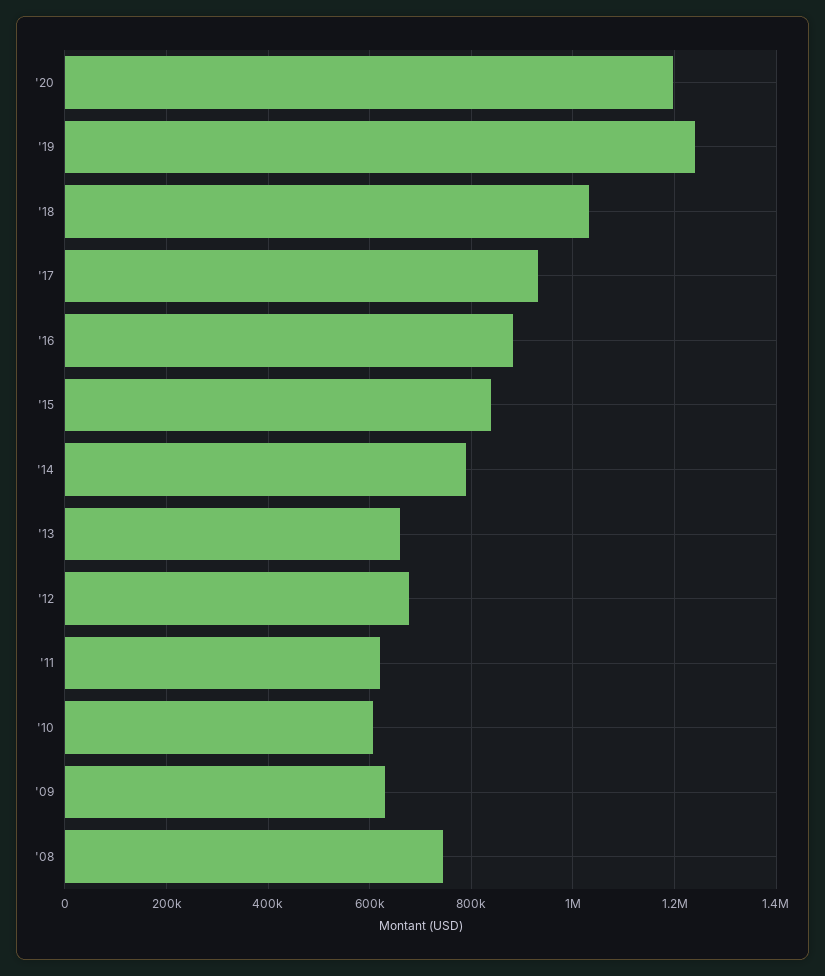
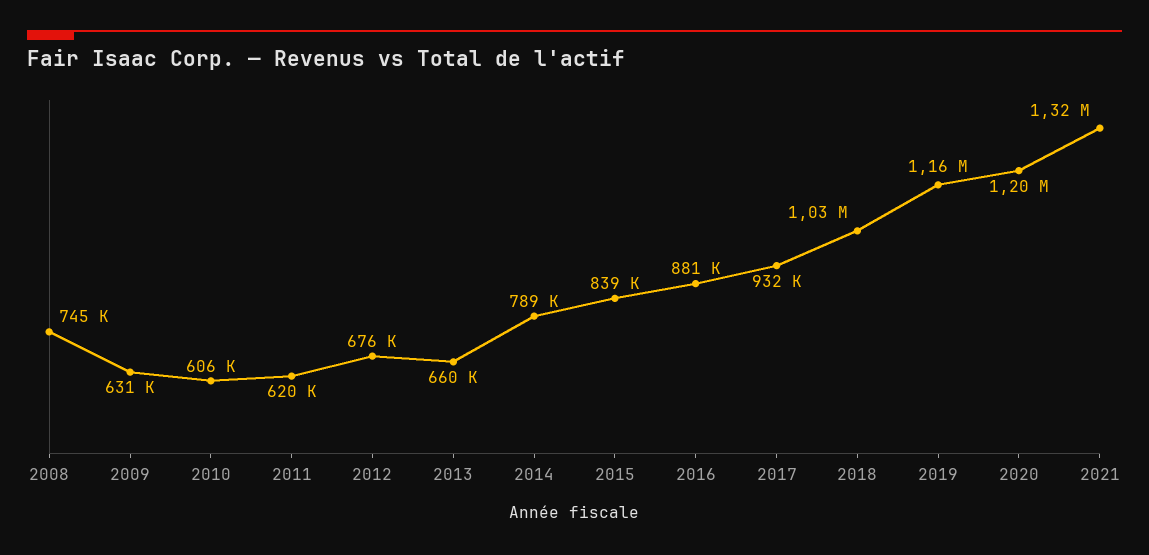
'19: 1240000 -> 1160000
2021: none -> 1320000

